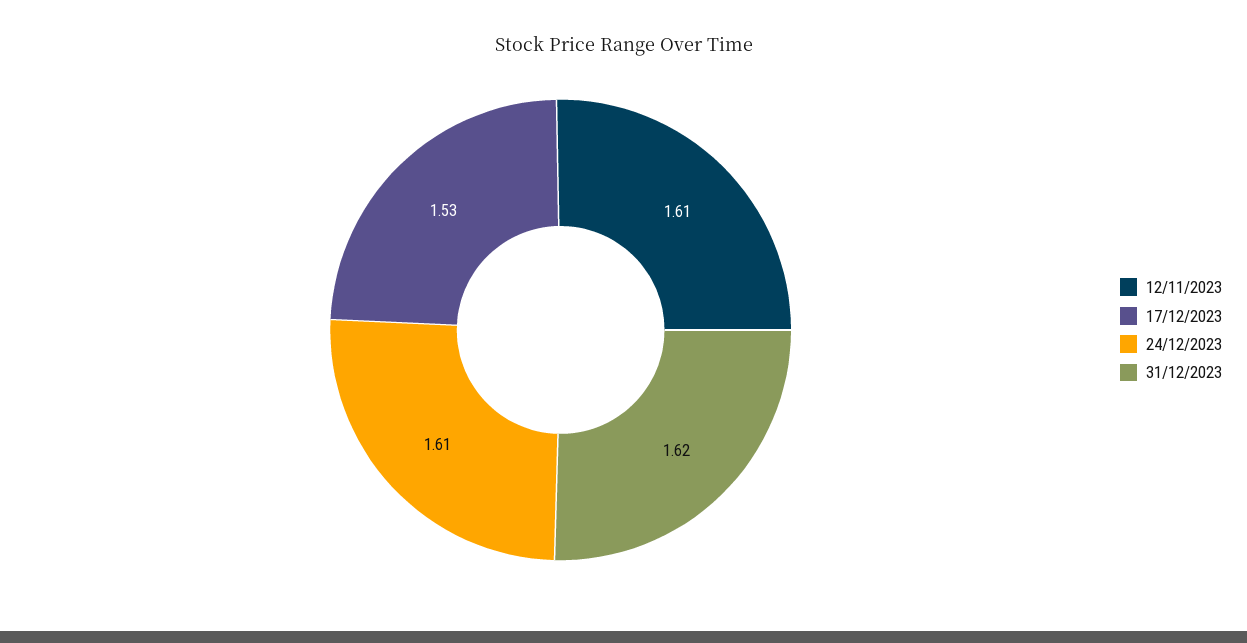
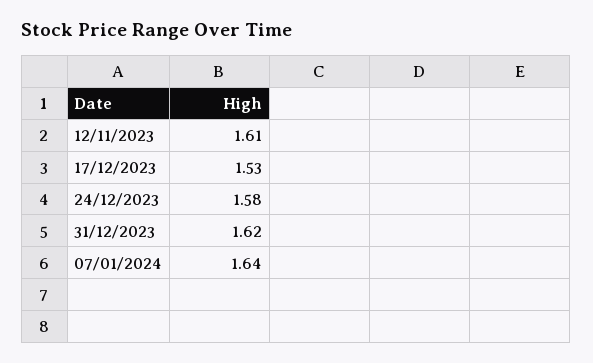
24/12/2023: 1.61 -> 1.58
07/01/2024: none -> 1.64

